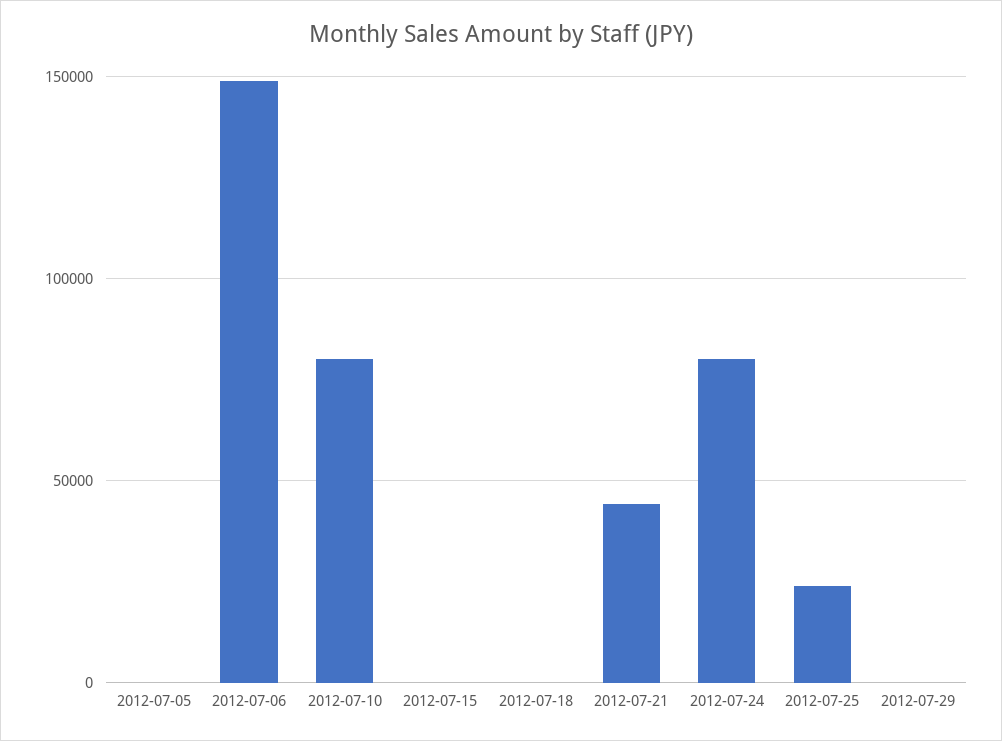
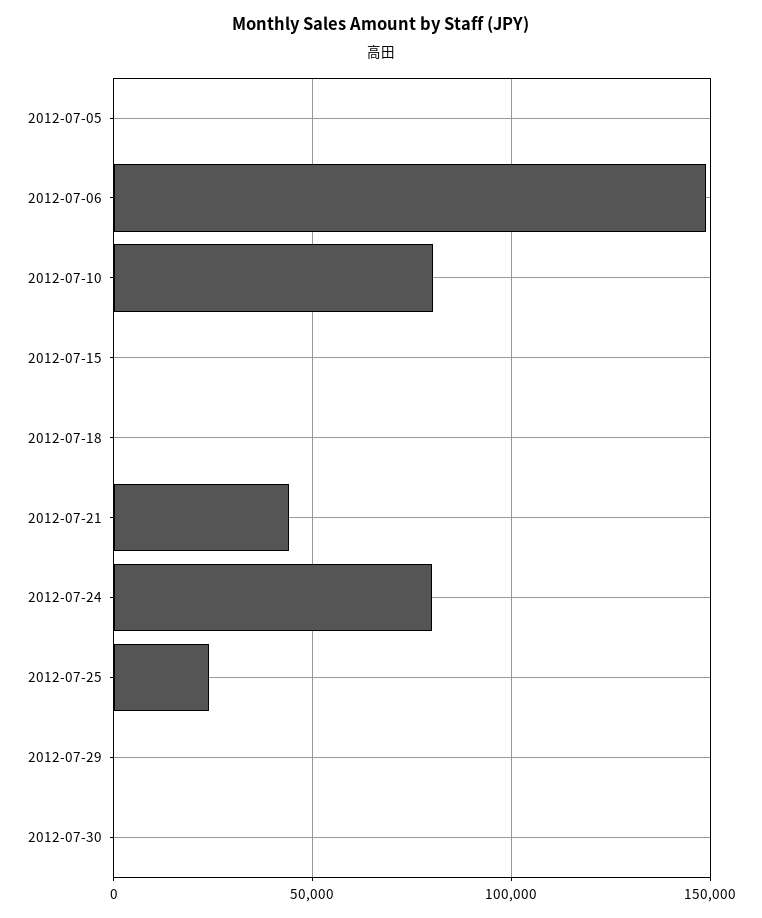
2012-07-30: none -> 0

